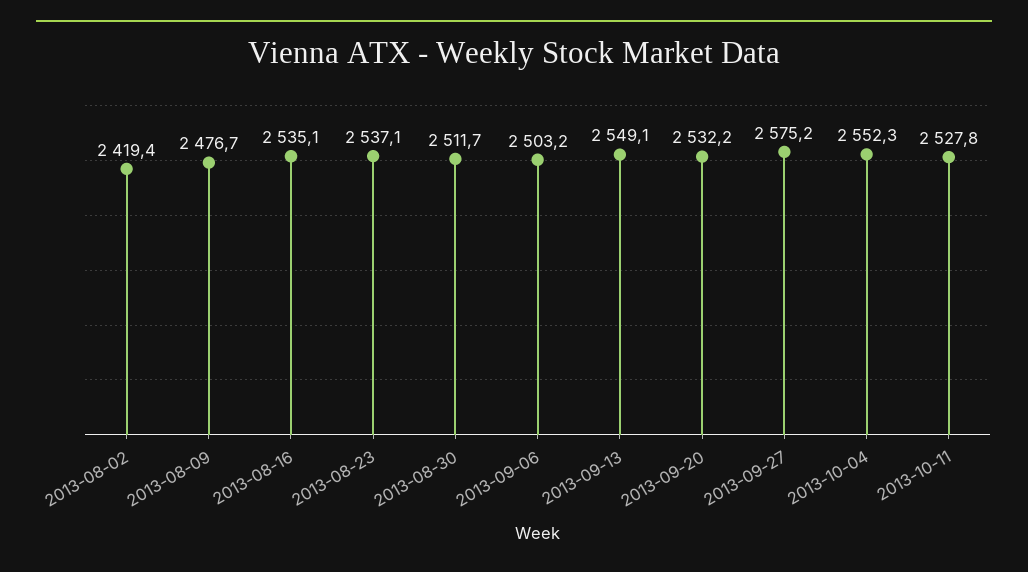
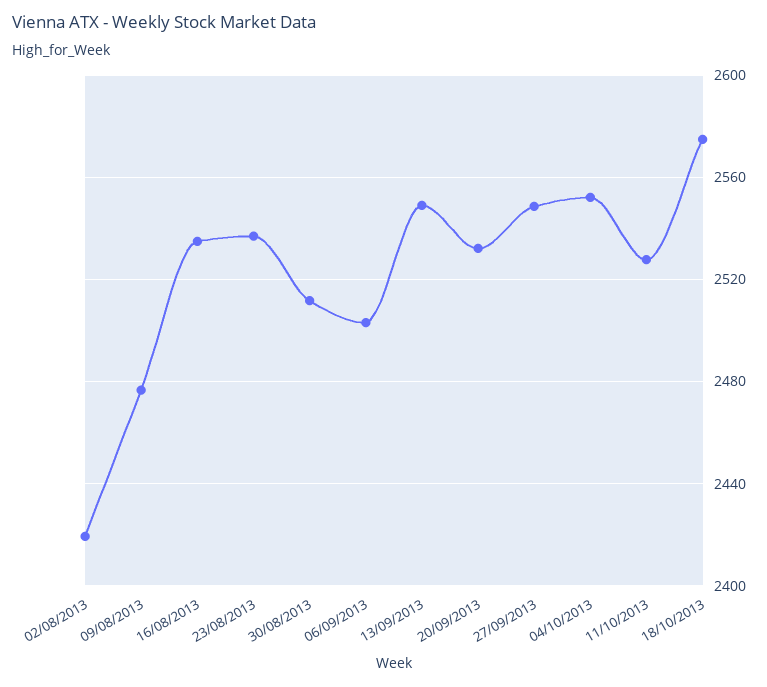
2013-09-27: 2575.2 -> 2550
18/10/2013: none -> 2575

